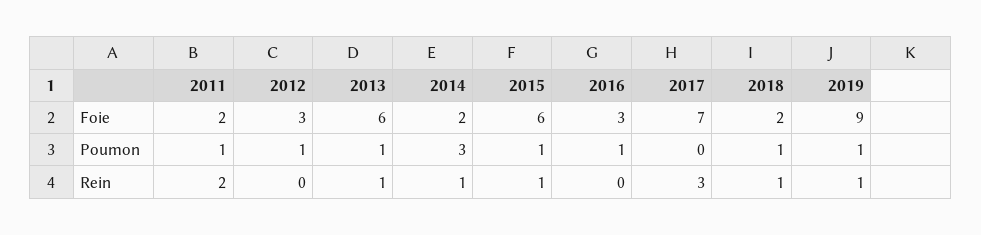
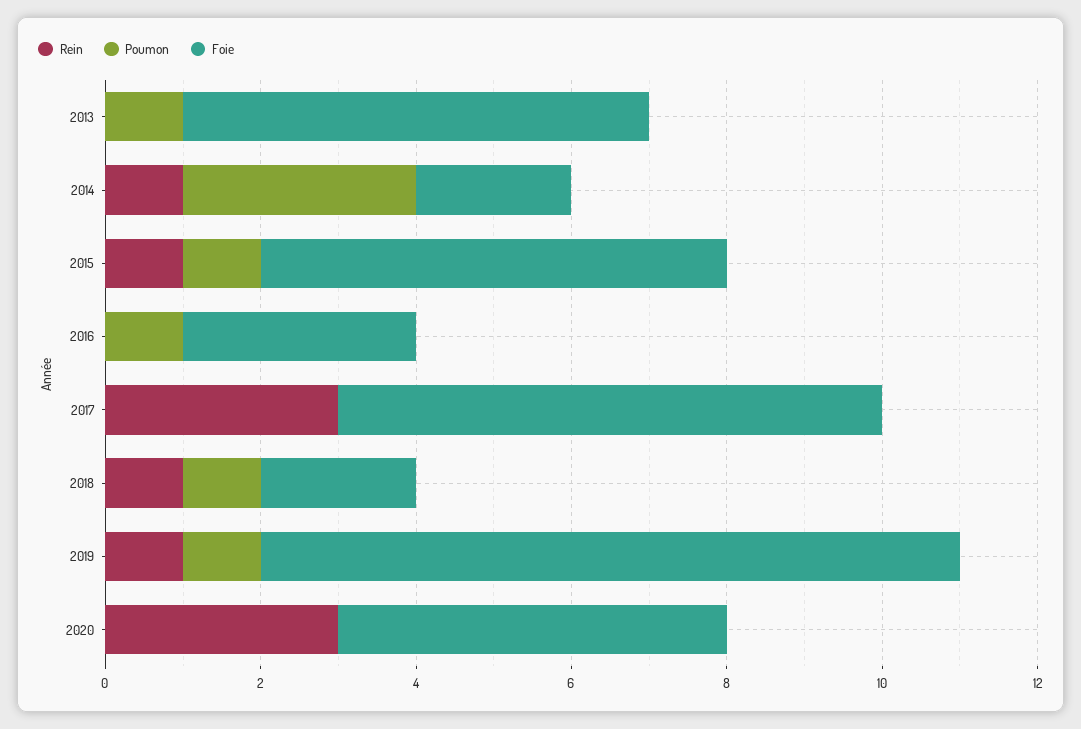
Foie, 2011: 2 -> none
Foie, 2012: 3 -> none
Poumon, 2011: 1 -> none
Poumon, 2012: 1 -> none
Rein, 2011: 2 -> none
Rein, 2012: 0 -> none
Rein, 2013: 1 -> 0
Rein, 2020: none -> 3
Poumon, 2020: none -> 0
Foie, 2020: none -> 5

